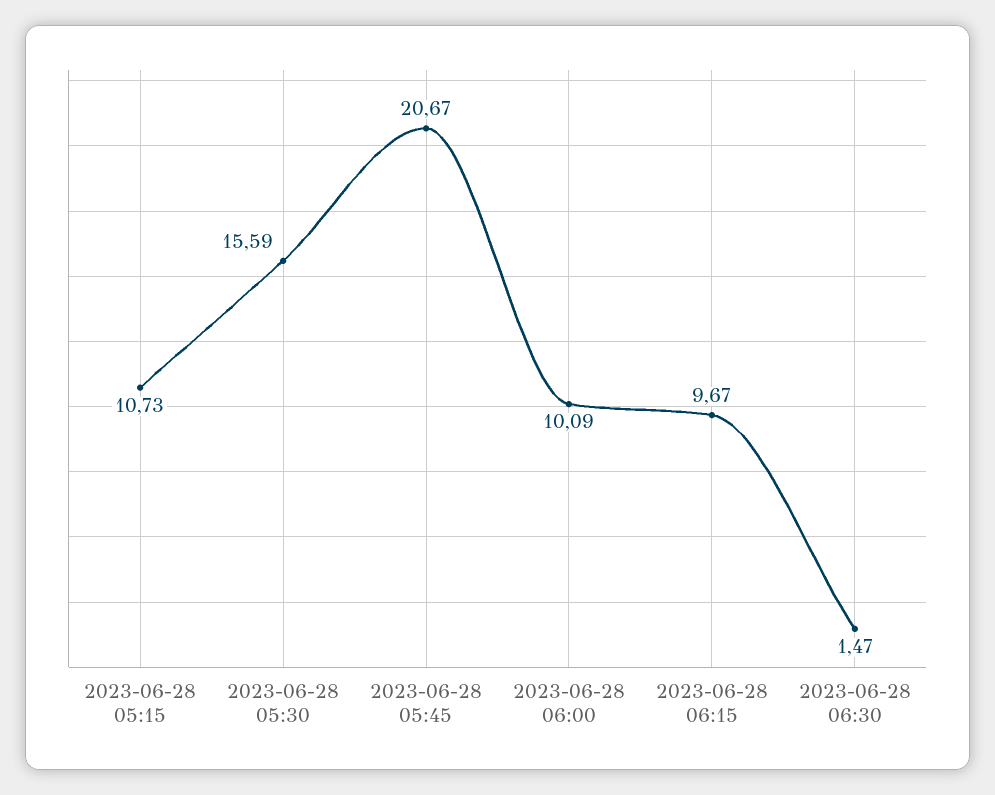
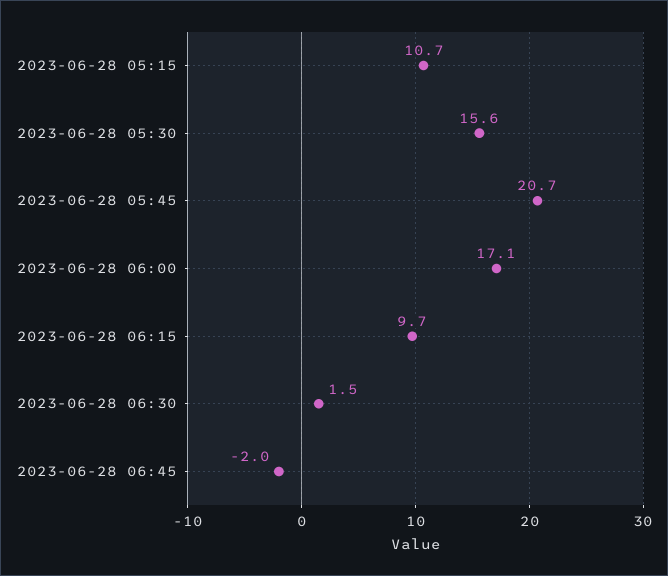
2023-06-28 06:00: 10.09 -> 17.1
2023-06-28 06:45: none -> -2

